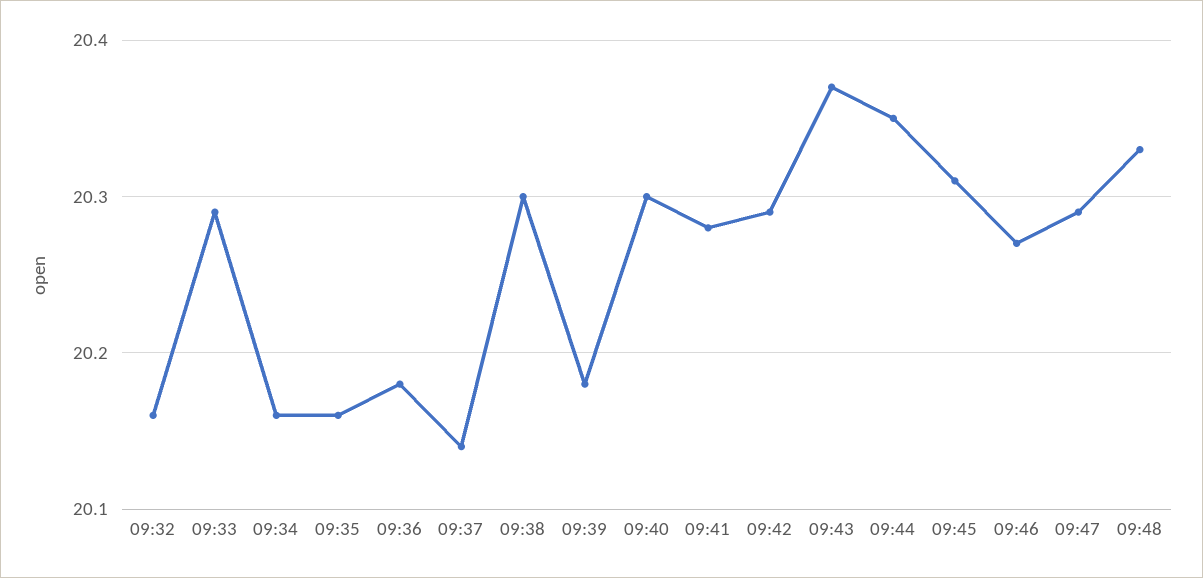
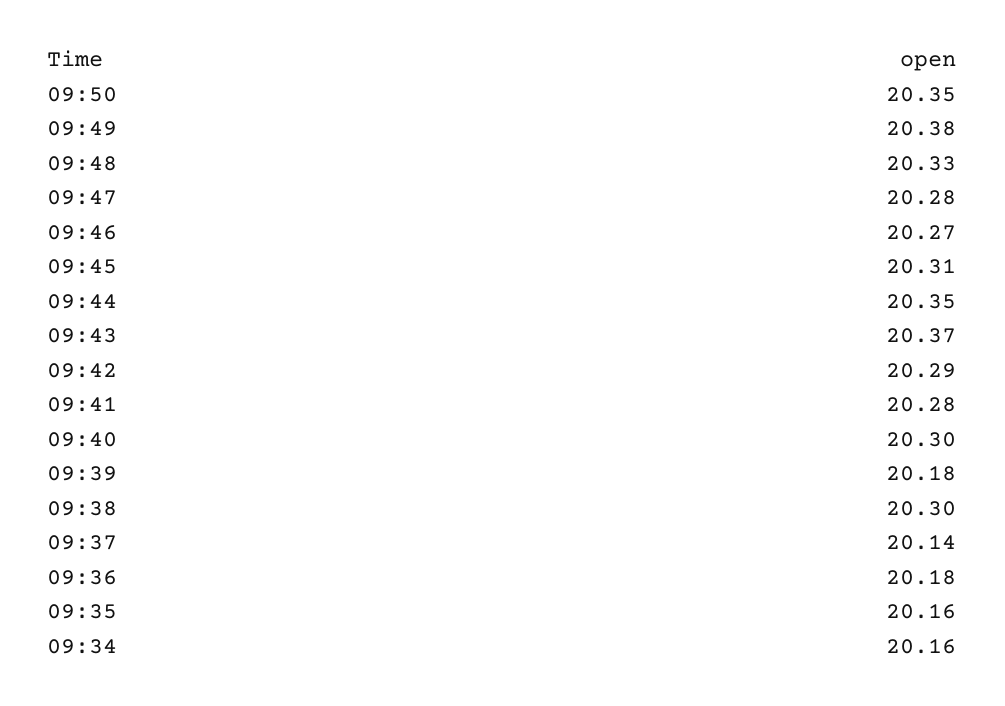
09:32: 20.16 -> none
09:33: 20.29 -> none
09:47: 20.29 -> 20.28
09:50: none -> 20.35
09:49: none -> 20.38

